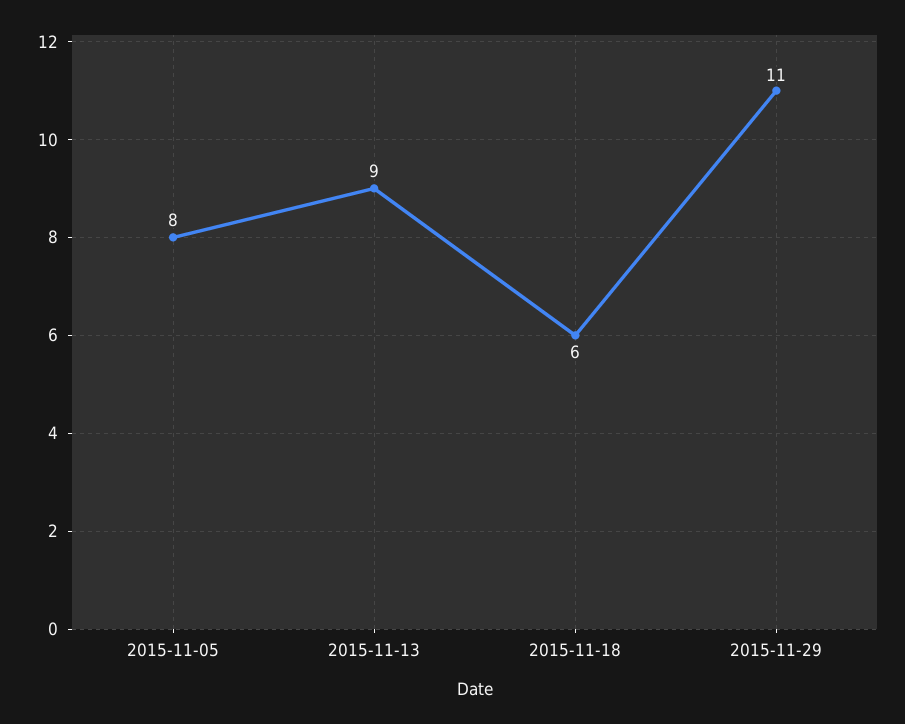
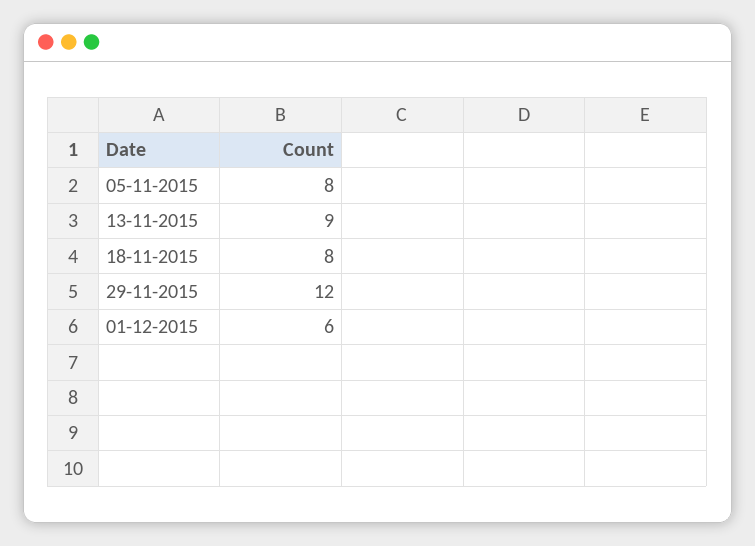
2015-11-18: 6 -> 8
2015-11-29: 11 -> 12
01-12-2015: none -> 6

